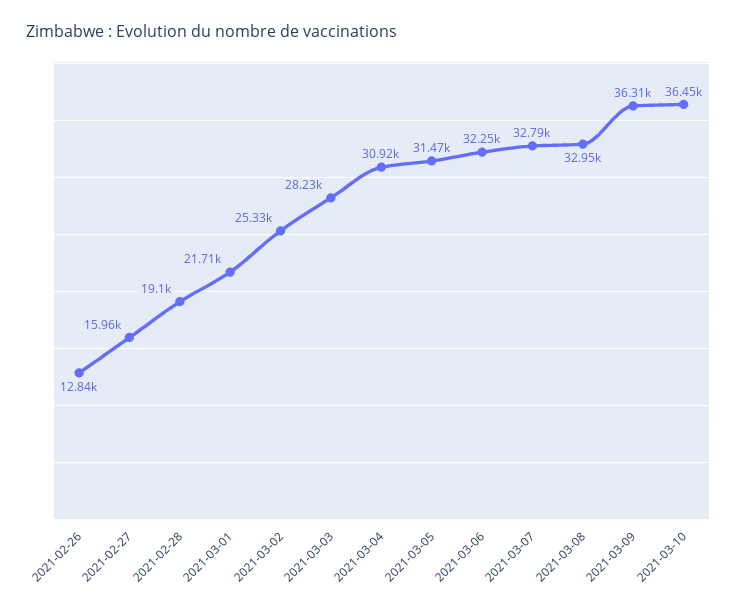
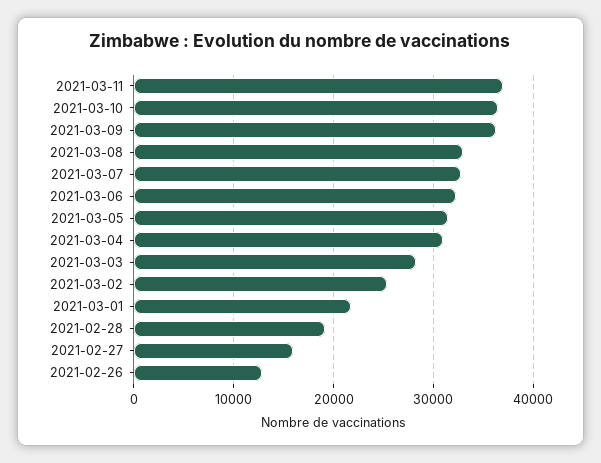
2021-03-11: none -> 37000

